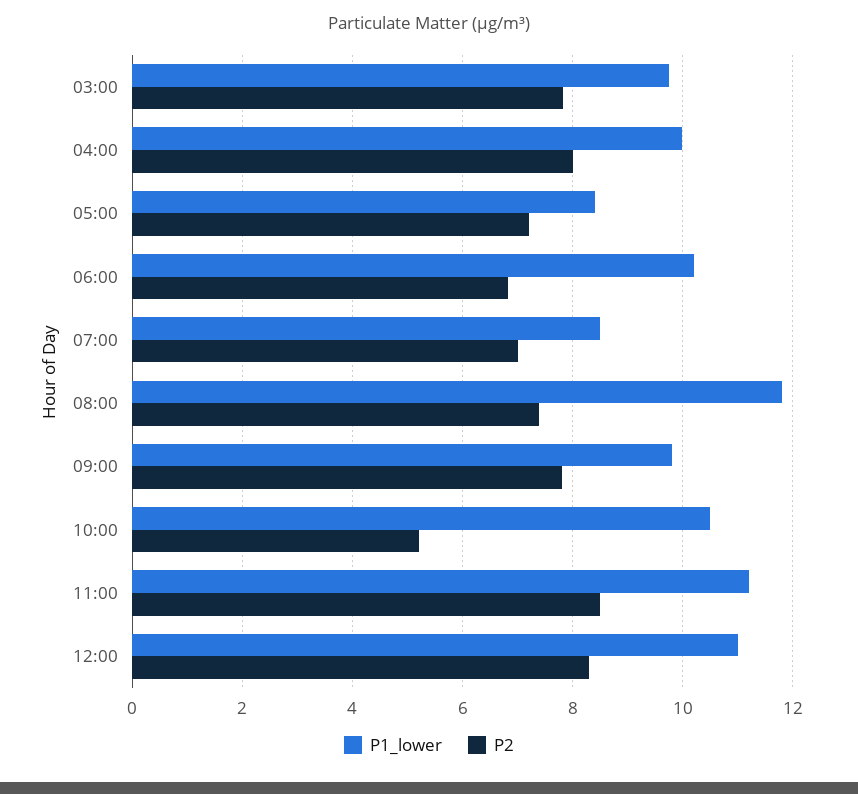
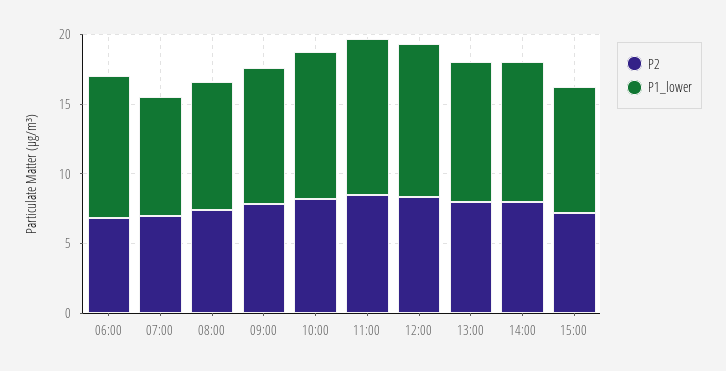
P1_lower, 03:00: 9.8 -> none
P2, 03:00: 7.8 -> none
P1_lower, 04:00: 10 -> none
P2, 04:00: 8 -> none
P1_lower, 05:00: 8.4 -> none
P2, 05:00: 7.2 -> none
P1_lower, 08:00: 11.8 -> 9
P2, 10:00: 5.2 -> 8
P2, 13:00: none -> 8
P1_lower, 13:00: none -> 10
P2, 14:00: none -> 8
P1_lower, 14:00: none -> 10
P2, 15:00: none -> 7
P1_lower, 15:00: none -> 9

